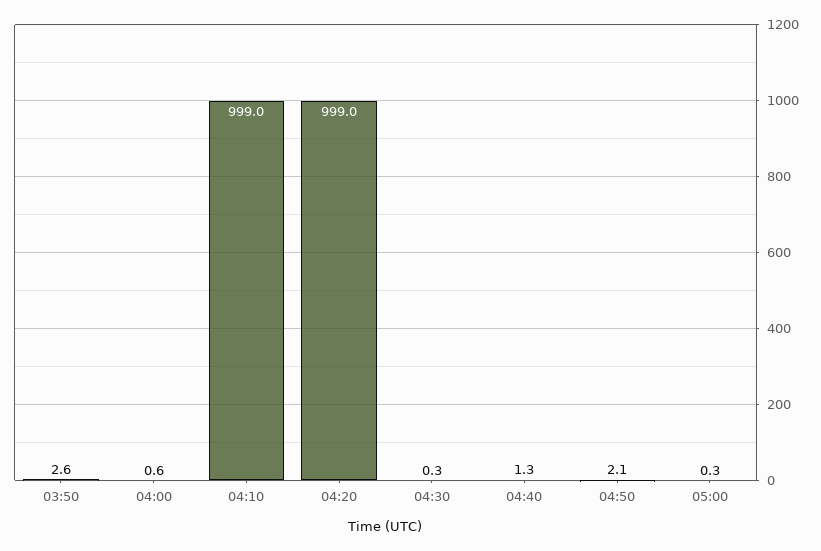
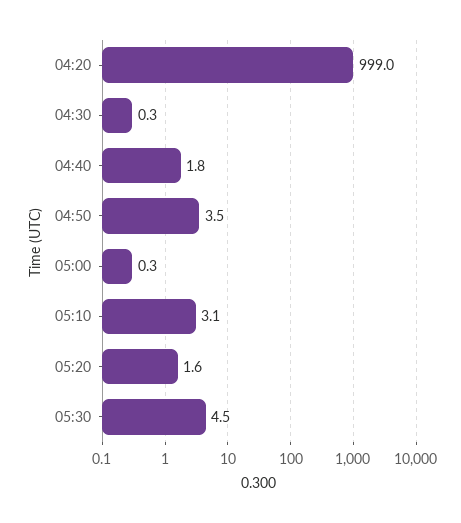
03:50: 2.6 -> none
04:00: 0.6 -> none
04:10: 999 -> none
04:40: 1.3 -> 1.8
04:50: 2.1 -> 3.5
05:10: none -> 3.1
05:20: none -> 1.6
05:30: none -> 4.5

